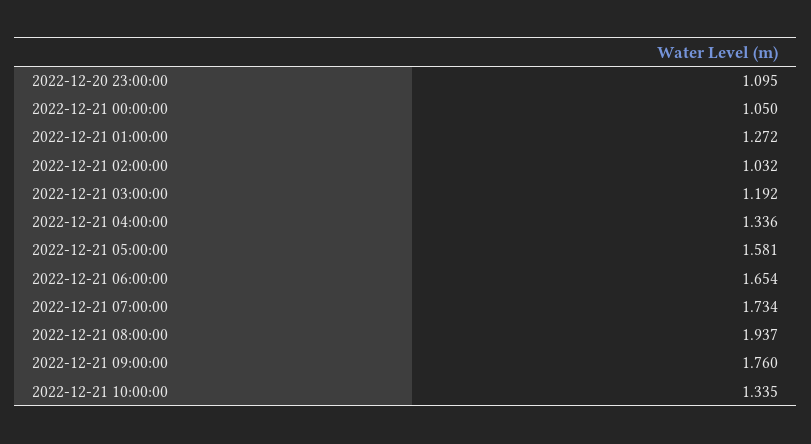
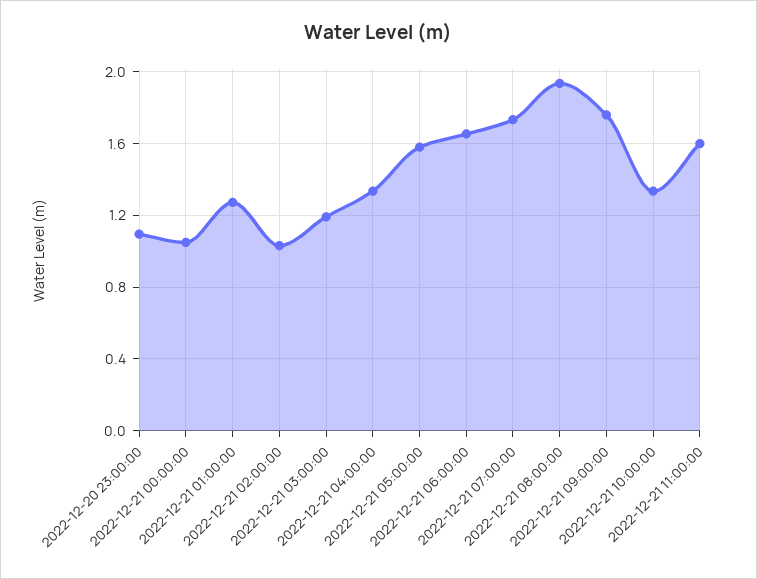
2022-12-21 11:00:00: none -> 1.6

